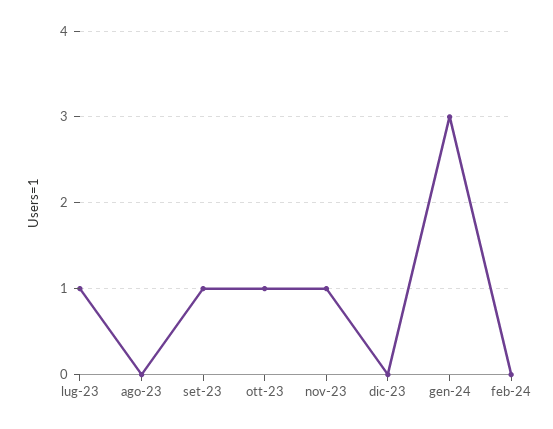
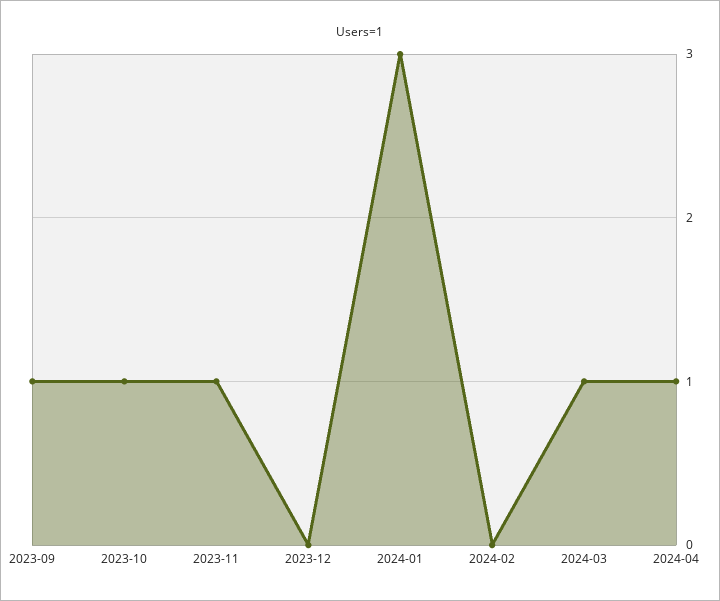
lug-23: 1 -> none
ago-23: 0 -> none
2024-03: none -> 1
2024-04: none -> 1

